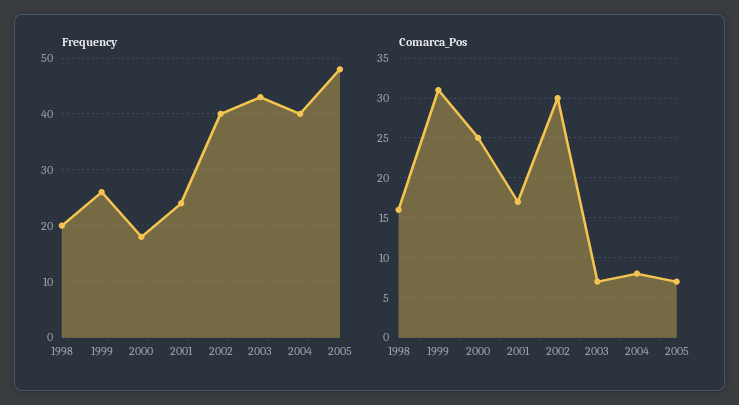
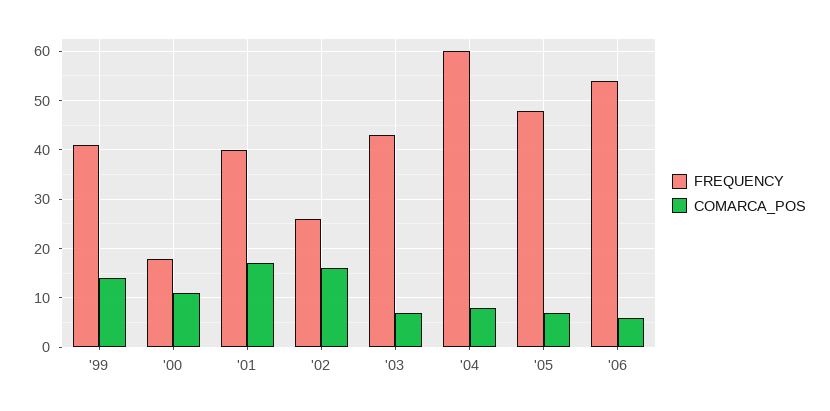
Frequency, 1998: 20 -> none
Frequency, 1999: 25 -> 40
Frequency, 2001: 25 -> 40
Frequency, 2002: 40 -> 25
Frequency, 2004: 40 -> 60
Comarca_Pos, 1998: 16 -> none
Comarca_Pos, 1999: 31 -> 15
Comarca_Pos, 2000: 25 -> 10
Comarca_Pos, 2002: 30 -> 15
Frequency, '06: none -> 55
Comarca_Pos, '06: none -> 5

